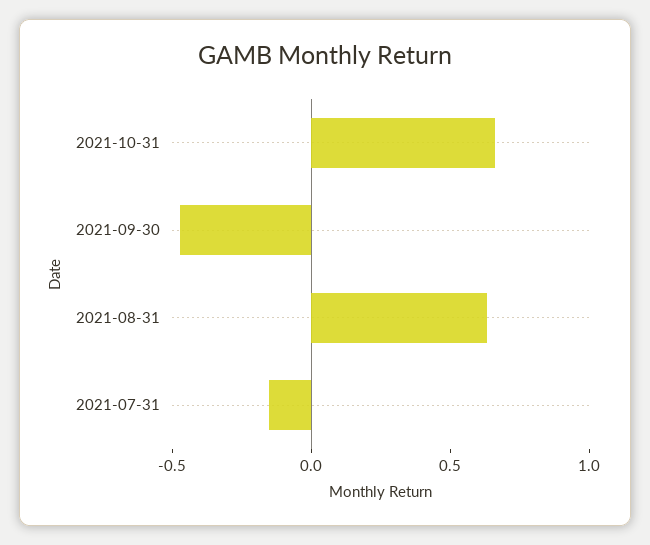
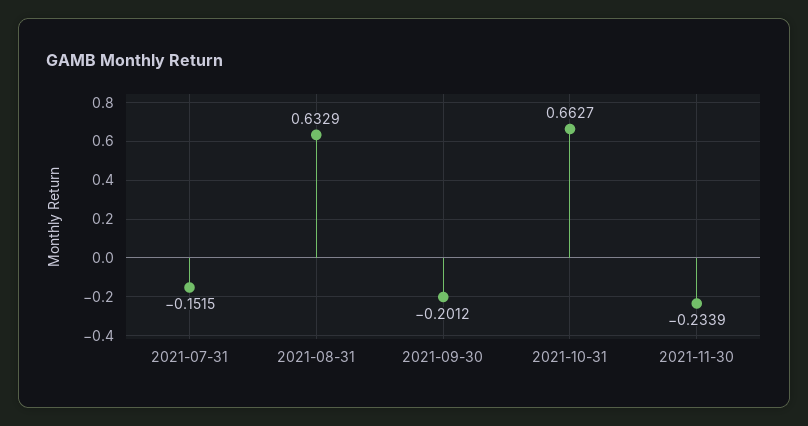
2021-09-30: -0.5 -> -0.2012
2021-11-30: none -> -0.2339

